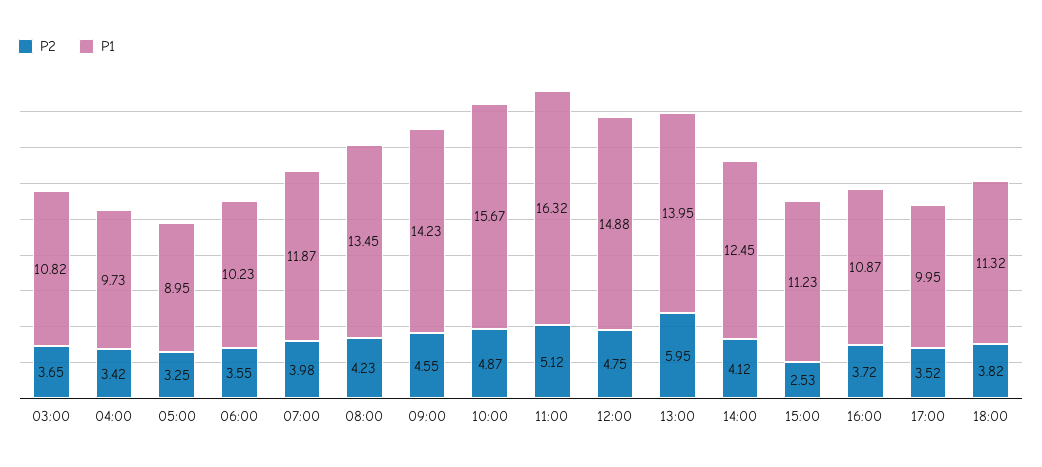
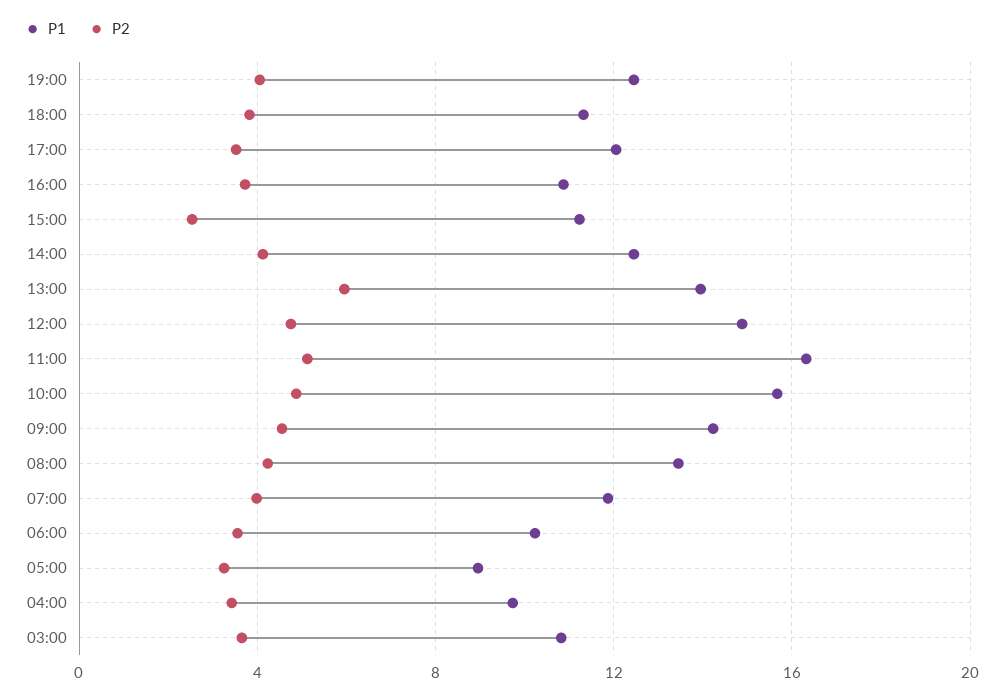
P1, 17:00: 9.95 -> 12
P1, 19:00: none -> 12.5
P2, 19:00: none -> 4

